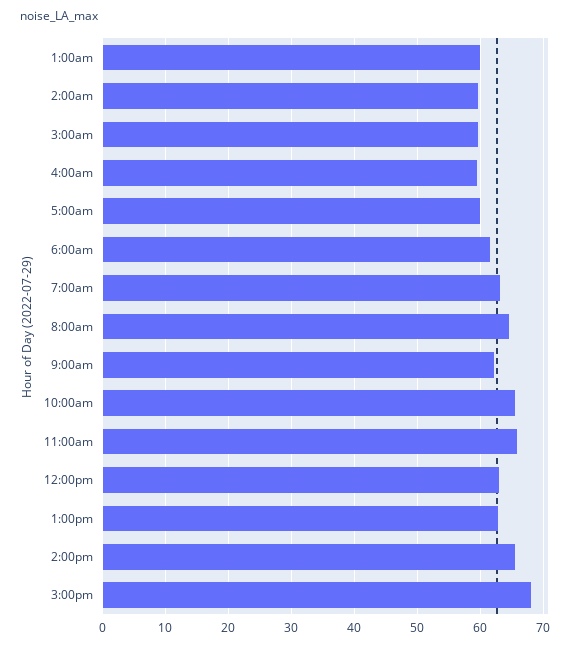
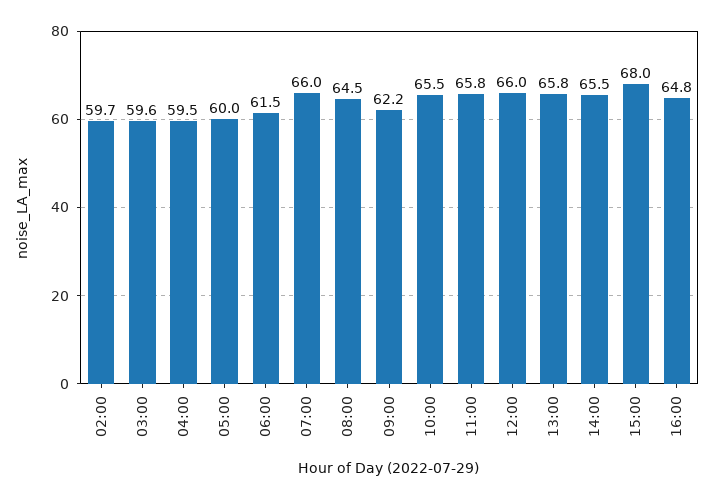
1:00am: 60 -> none
7:00am: 63 -> 66
12:00pm: 63 -> 66
1:00pm: 63 -> 65.8
16:00: none -> 64.8

